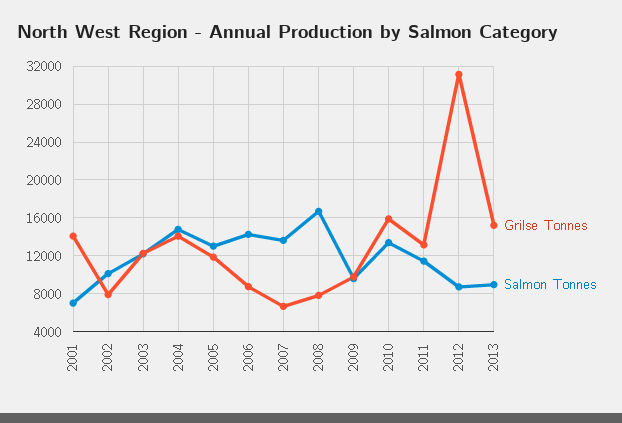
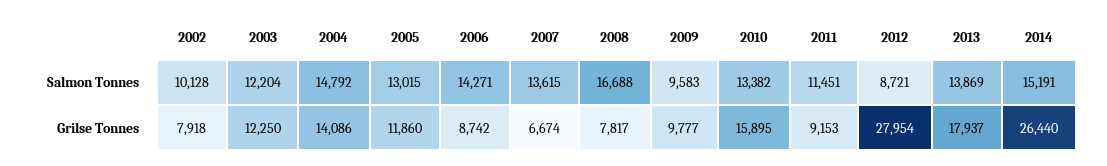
Grilse Tonnes, 2001: 14000 -> none
Salmon Tonnes, 2001: 7000 -> none
Grilse Tonnes, 2011: 13000 -> 9153
Grilse Tonnes, 2012: 31000 -> 27954
Grilse Tonnes, 2013: 15000 -> 17937
Salmon Tonnes, 2013: 9000 -> 13869
Salmon Tonnes, 2014: none -> 15191
Grilse Tonnes, 2014: none -> 26440

